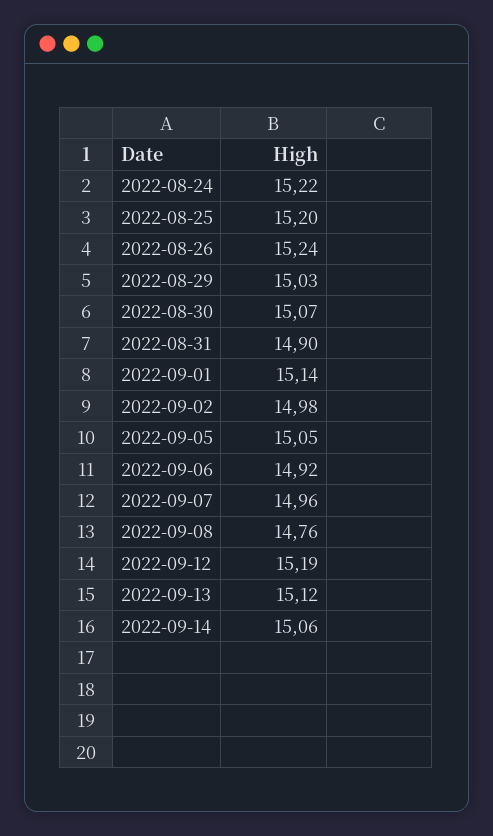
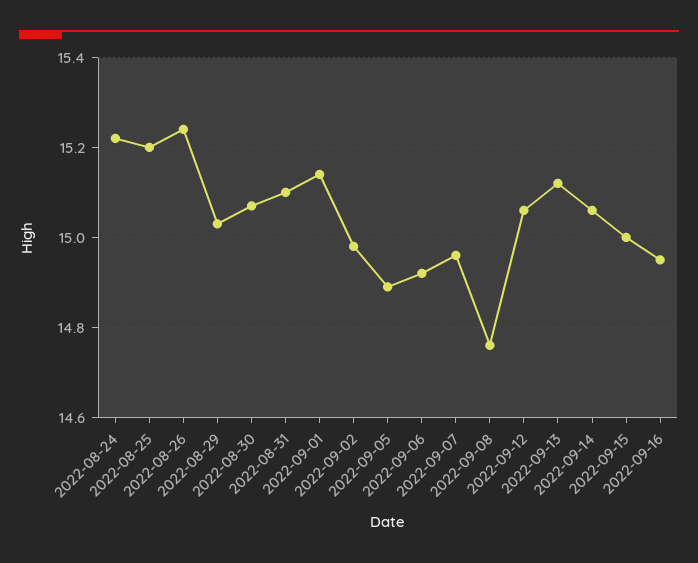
2022-08-31: 14.9 -> 15.1
2022-09-05: 15.05 -> 14.9
2022-09-12: 15.19 -> 15.05
2022-09-15: none -> 15
2022-09-16: none -> 14.95

